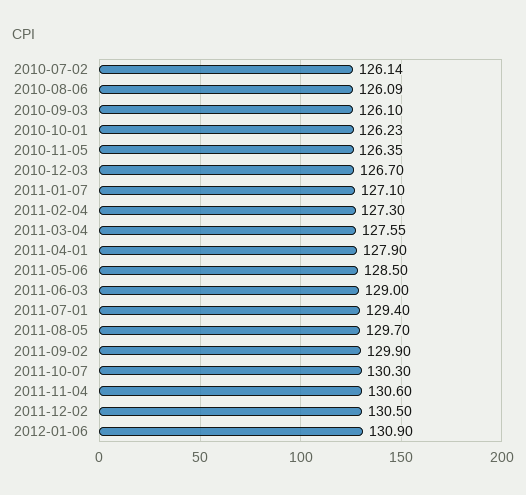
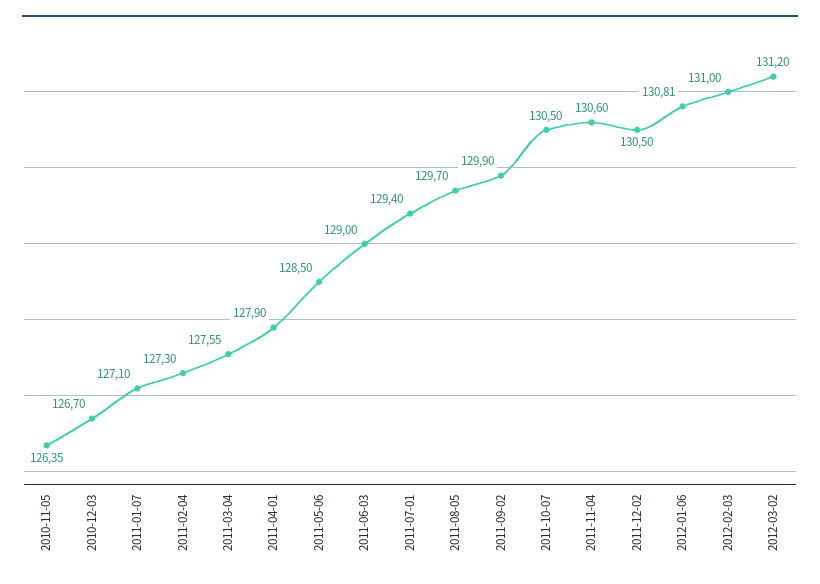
2010-07-02: 126.14 -> none
2010-08-06: 126.09 -> none
2010-09-03: 126.1 -> none
2010-10-01: 126.23 -> none
2011-10-07: 130.3 -> 130.5
2012-01-06: 130.9 -> 130.81
2012-02-03: none -> 131
2012-03-02: none -> 131.2

